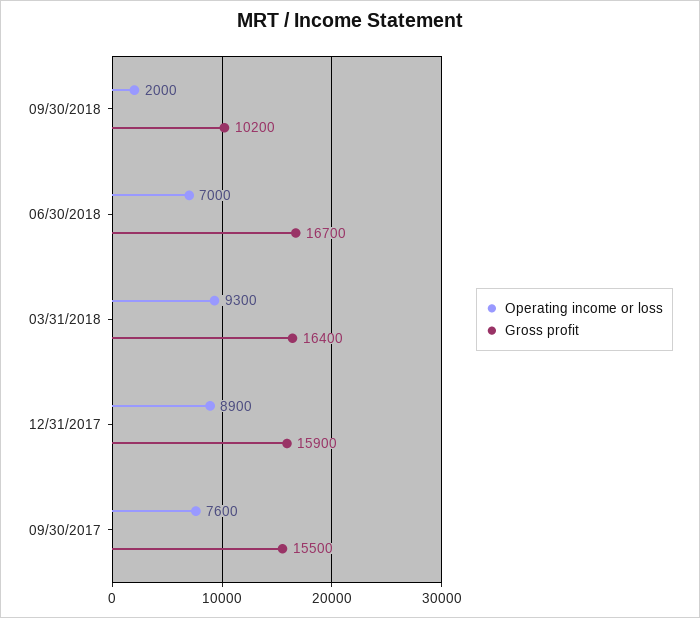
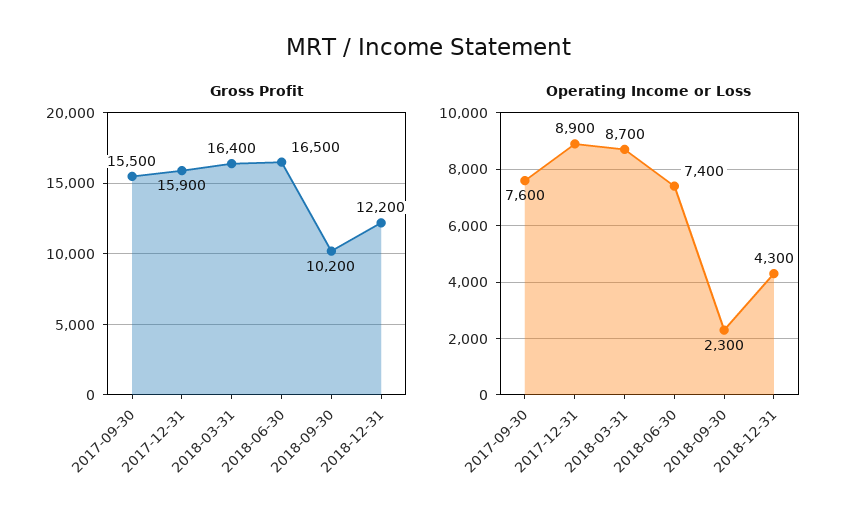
Operating income or loss, 09/30/2018: 2000 -> 2300
Operating income or loss, 06/30/2018: 7000 -> 7400
Gross profit, 06/30/2018: 16700 -> 16500
Operating income or loss, 03/31/2018: 9300 -> 8700
Gross profit, 2018-12-31: none -> 12200
Operating income or loss, 2018-12-31: none -> 4300

